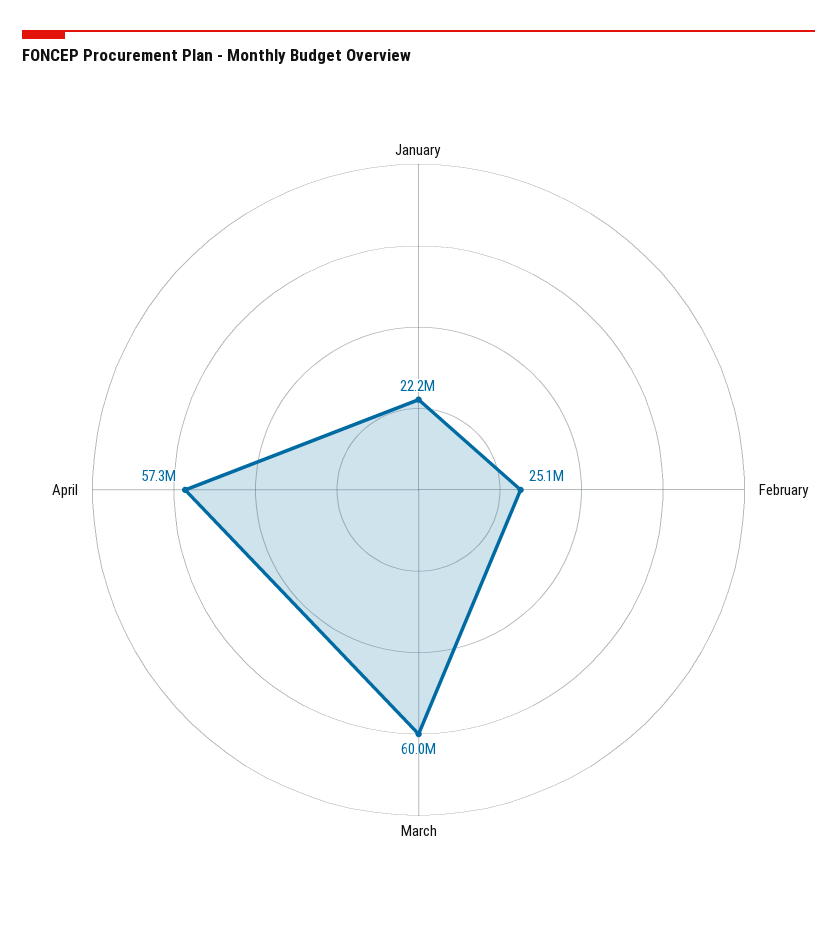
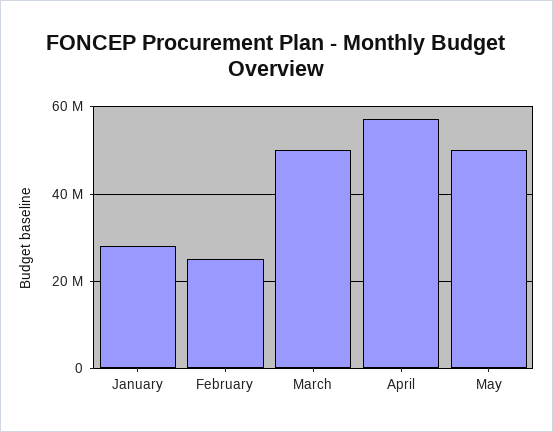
January: 22200000 -> 28000000
March: 60000000 -> 50000000
May: none -> 50000000

